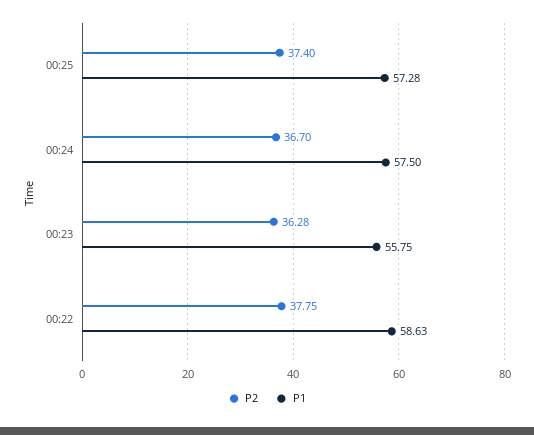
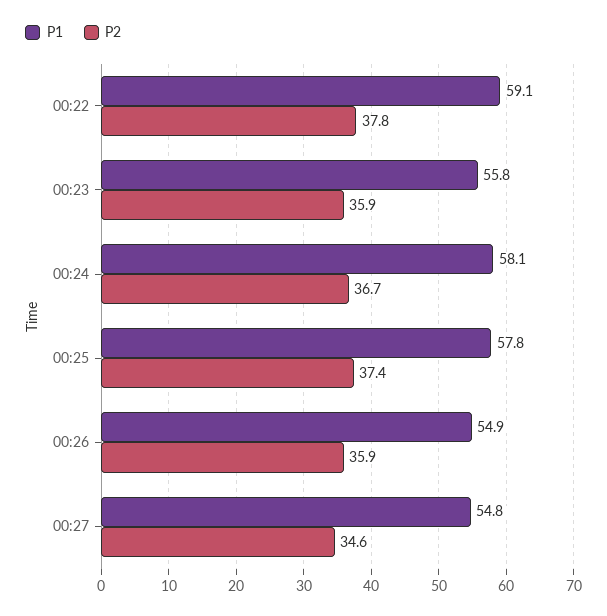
P1, 00:25: 57.28 -> 57.8
P1, 00:24: 57.5 -> 58.1
P2, 00:23: 36.28 -> 35.9
P1, 00:22: 58.63 -> 59.1
P1, 00:26: none -> 54.9
P2, 00:26: none -> 35.9
P1, 00:27: none -> 54.8
P2, 00:27: none -> 34.6

